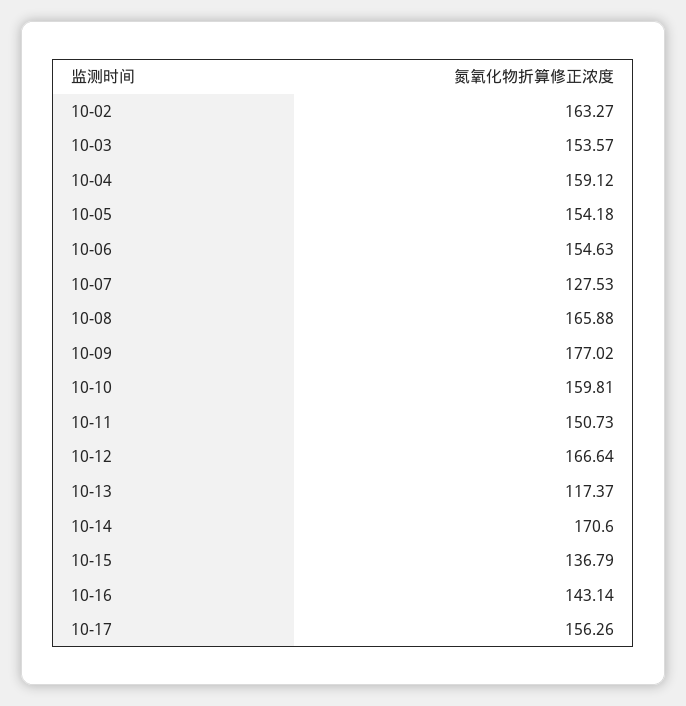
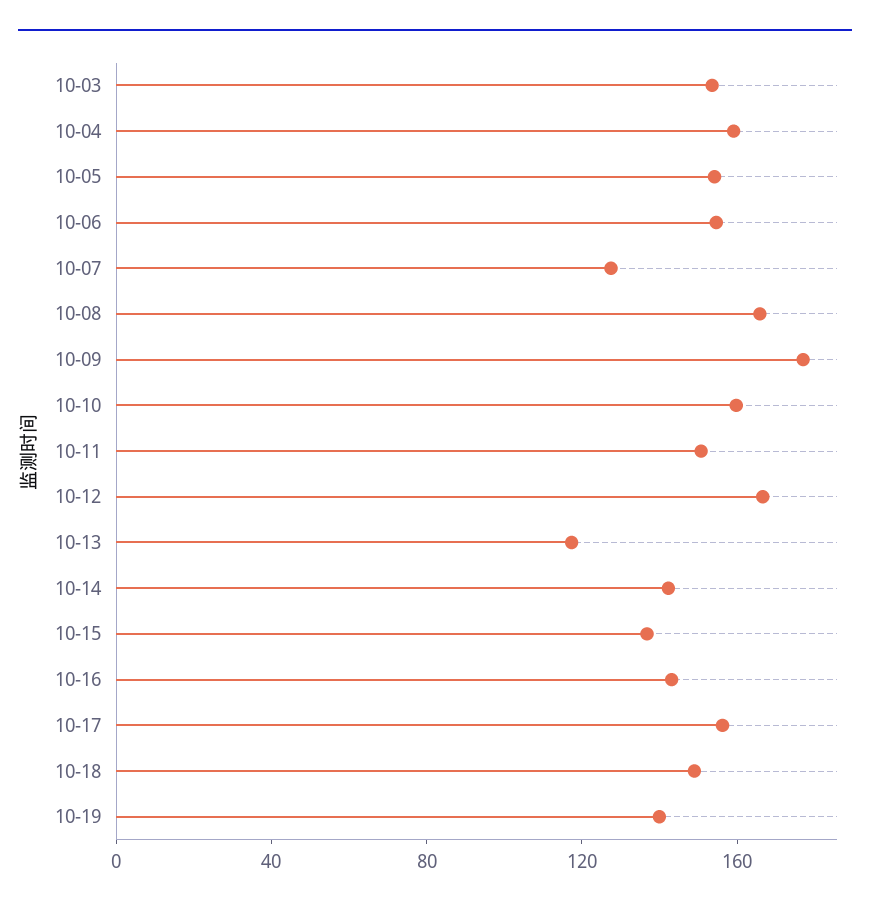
10-02: 163.27 -> none
10-14: 170.6 -> 140
10-18: none -> 150
10-19: none -> 140

